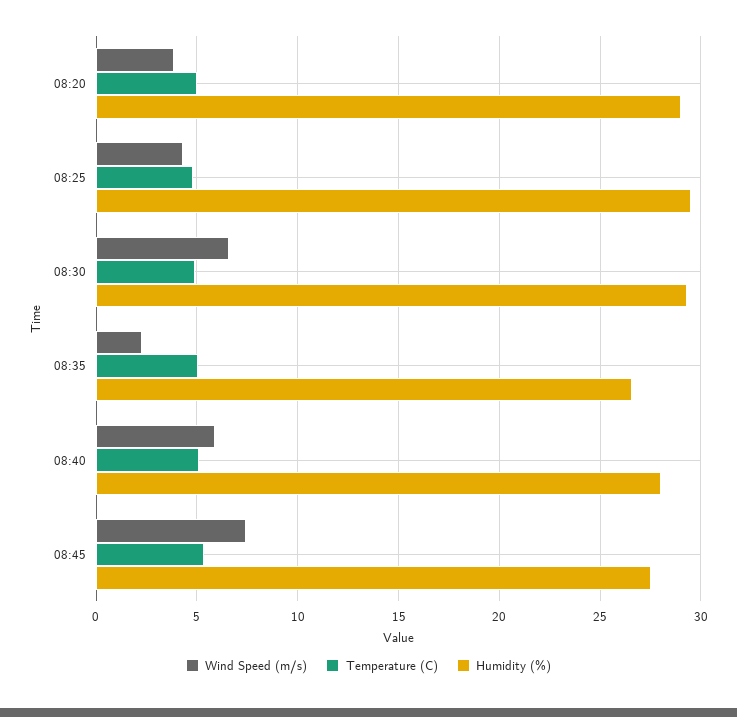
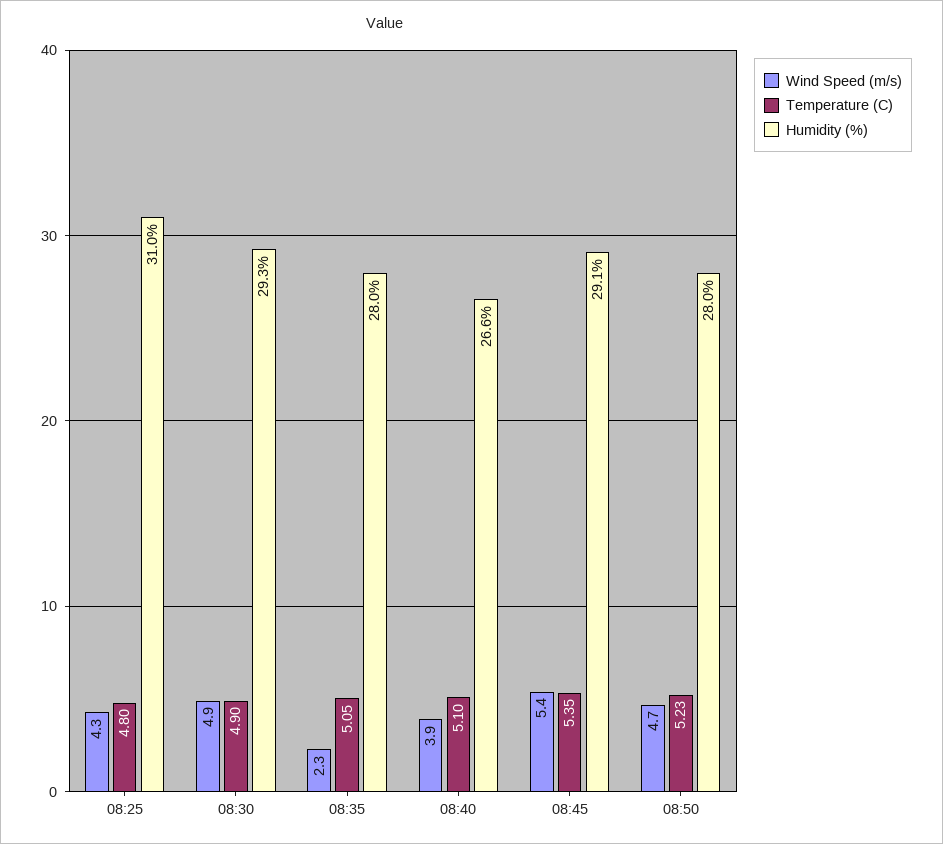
Wind Speed (m/s), 08:20: 4 -> none
Temperature (C), 08:20: 5 -> none
Humidity (%), 08:20: 29 -> none
Humidity (%), 08:25: 29.5 -> 31
Wind Speed (m/s), 08:30: 6.5 -> 4.9
Humidity (%), 08:35: 26.5 -> 28
Wind Speed (m/s), 08:40: 6 -> 3.9
Humidity (%), 08:40: 28 -> 26.6
Wind Speed (m/s), 08:45: 7.5 -> 5.4
Humidity (%), 08:45: 27.5 -> 29.1
Wind Speed (m/s), 08:50: none -> 4.7
Temperature (C), 08:50: none -> 5.23
Humidity (%), 08:50: none -> 28

